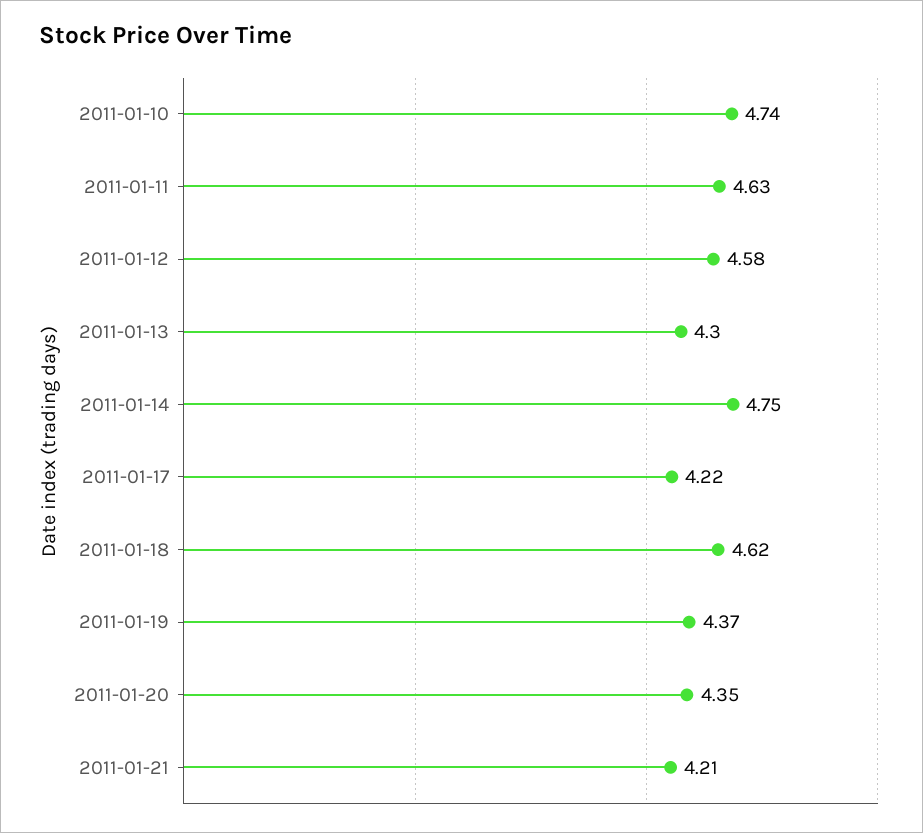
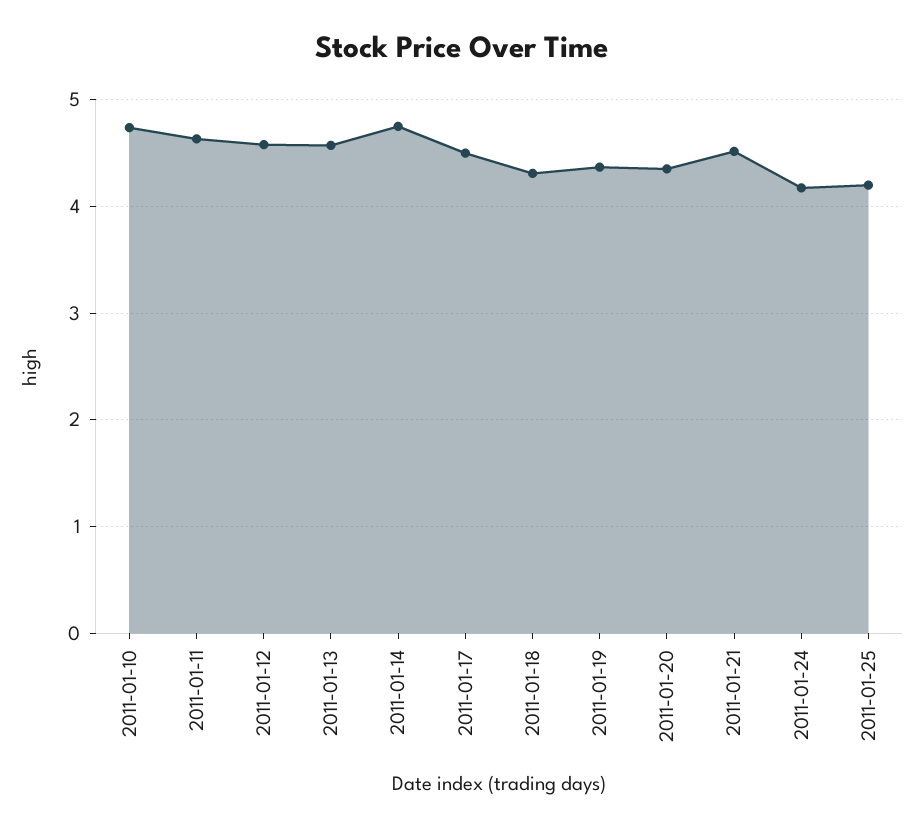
2011-01-13: 4.3 -> 4.6
2011-01-17: 4.22 -> 4.5
2011-01-18: 4.62 -> 4.3
2011-01-21: 4.21 -> 4.5
2011-01-24: none -> 4.2
2011-01-25: none -> 4.2

